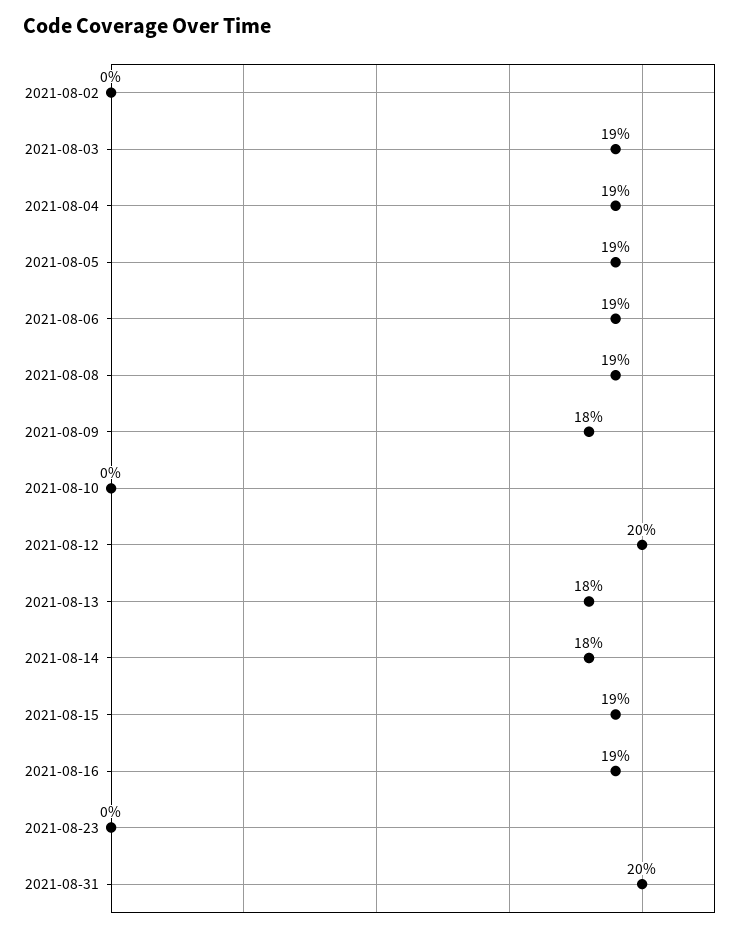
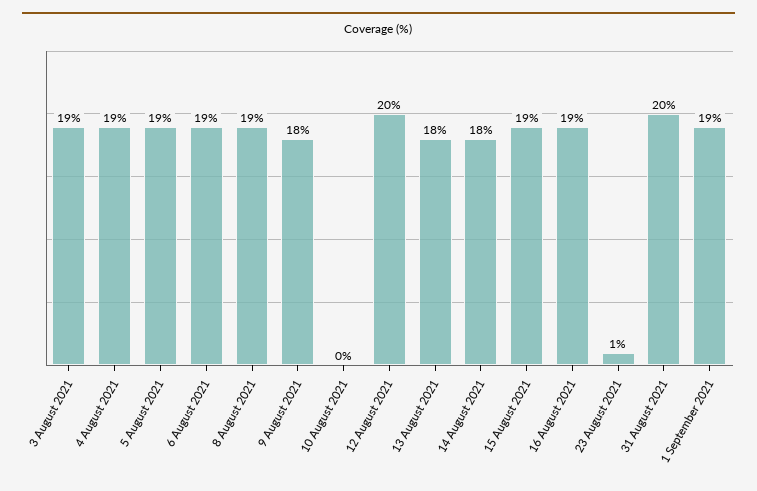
2021-08-02: 0 -> none
2021-08-23: 0 -> 1
1 September 2021: none -> 19

